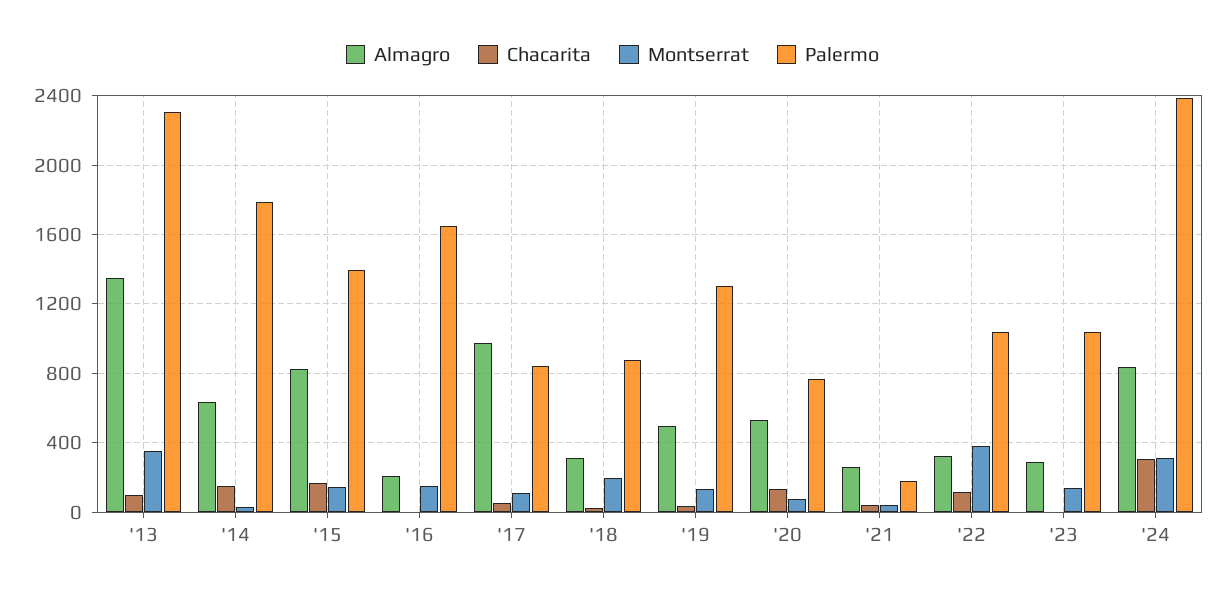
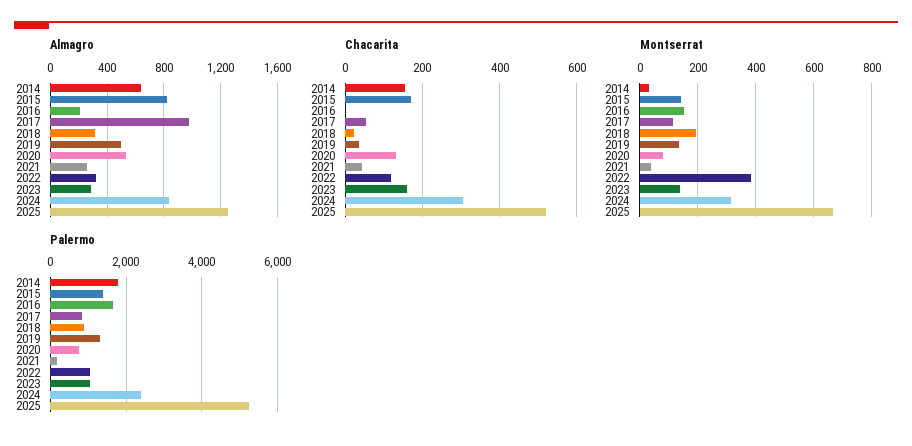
Almagro, '13: 1350 -> none
Chacarita, '13: 100 -> none
Montserrat, '13: 350 -> none
Palermo, '13: 2300 -> none
Chacarita, '23: 0 -> 160
Almagro, 2025: none -> 1250
Chacarita, 2025: none -> 520
Montserrat, 2025: none -> 675
Palermo, 2025: none -> 5200

